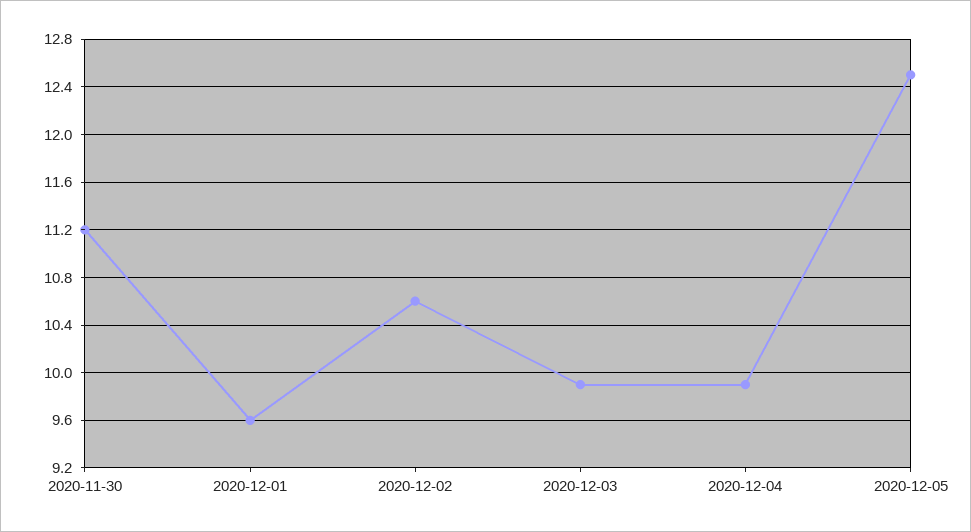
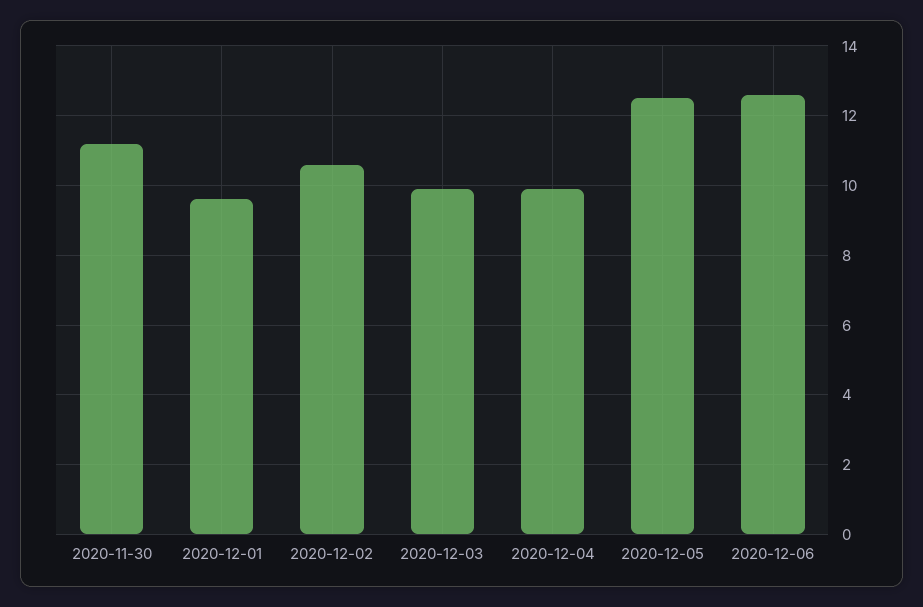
2020-12-06: none -> 12.5

